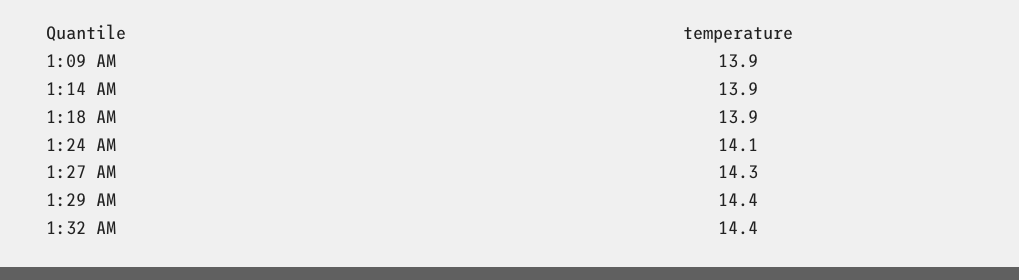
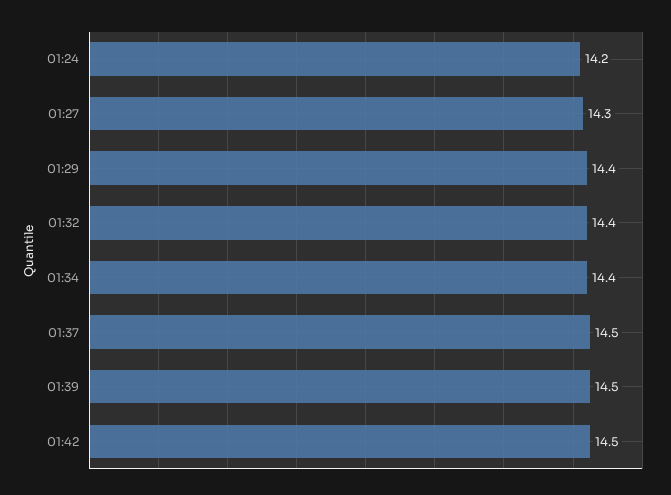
1:09 AM: 13.9 -> none
1:14 AM: 13.9 -> none
1:18 AM: 13.9 -> none
1:24 AM: 14.1 -> 14.2
01:34: none -> 14.4
01:37: none -> 14.5
01:39: none -> 14.5
01:42: none -> 14.5

